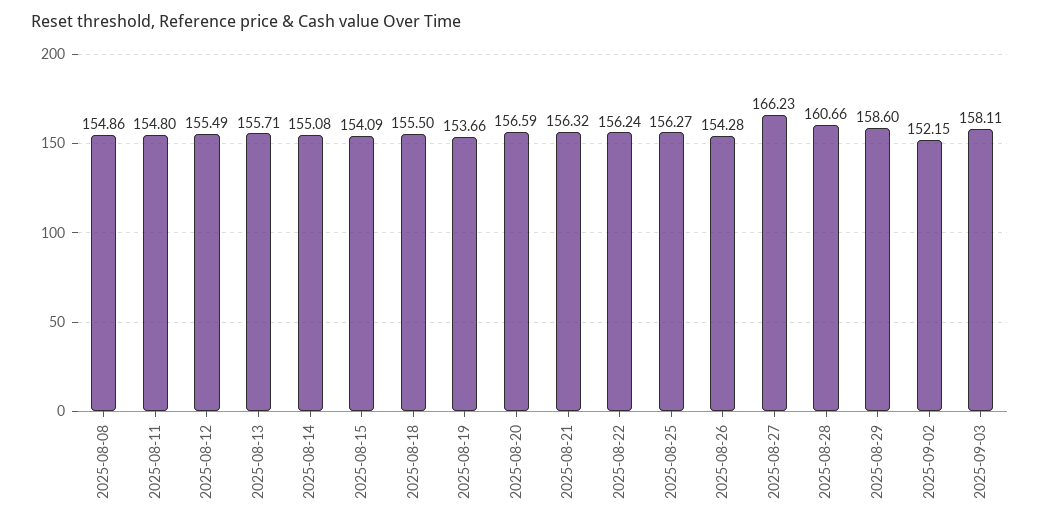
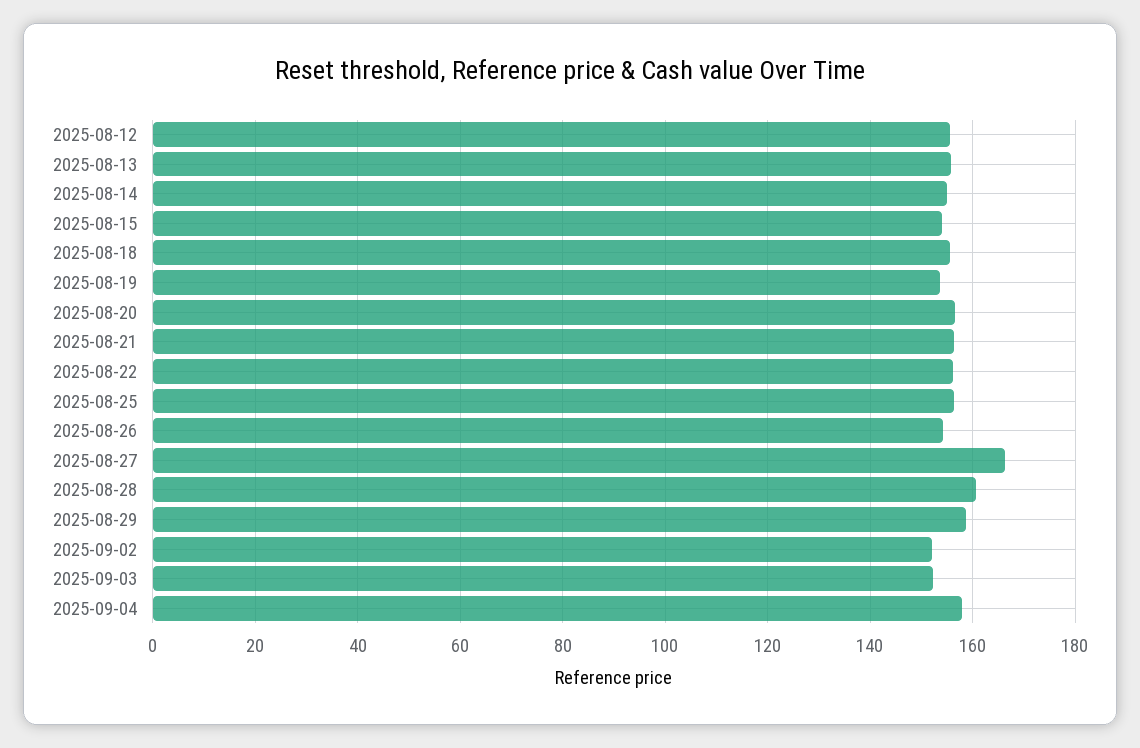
2025-08-08: 154.86 -> none
2025-08-11: 154.8 -> none
2025-09-03: 158.11 -> 152
2025-09-04: none -> 158

